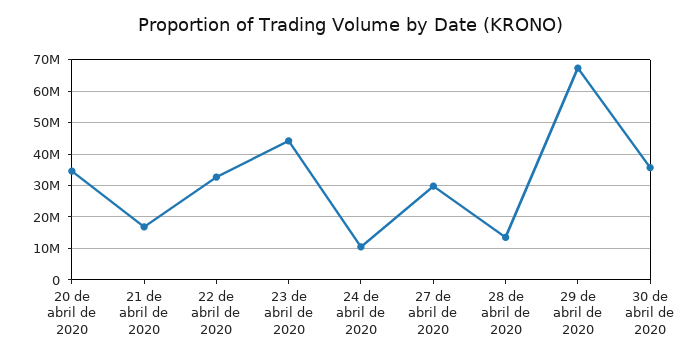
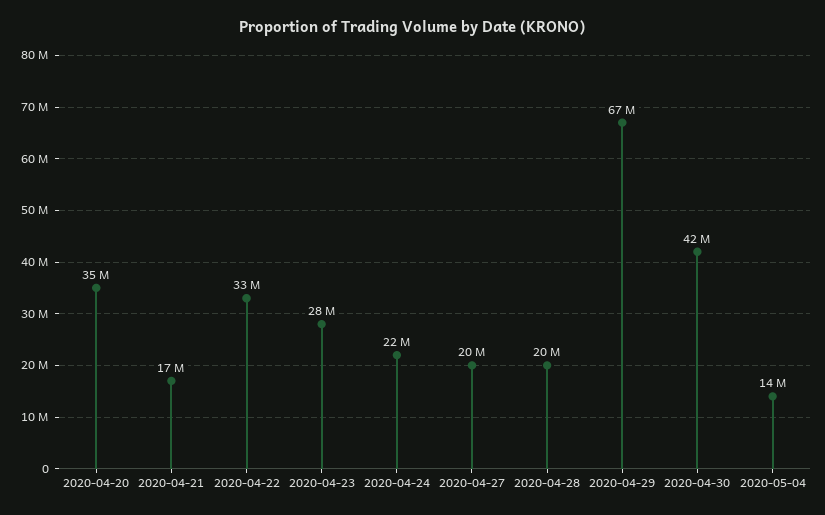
23 de abril de 2020: 44000000 -> 28000000
24 de abril de 2020: 10000000 -> 22000000
27 de abril de 2020: 30000000 -> 20000000
28 de abril de 2020: 14000000 -> 20000000
30 de abril de 2020: 36000000 -> 42000000
2020-05-04: none -> 14000000

